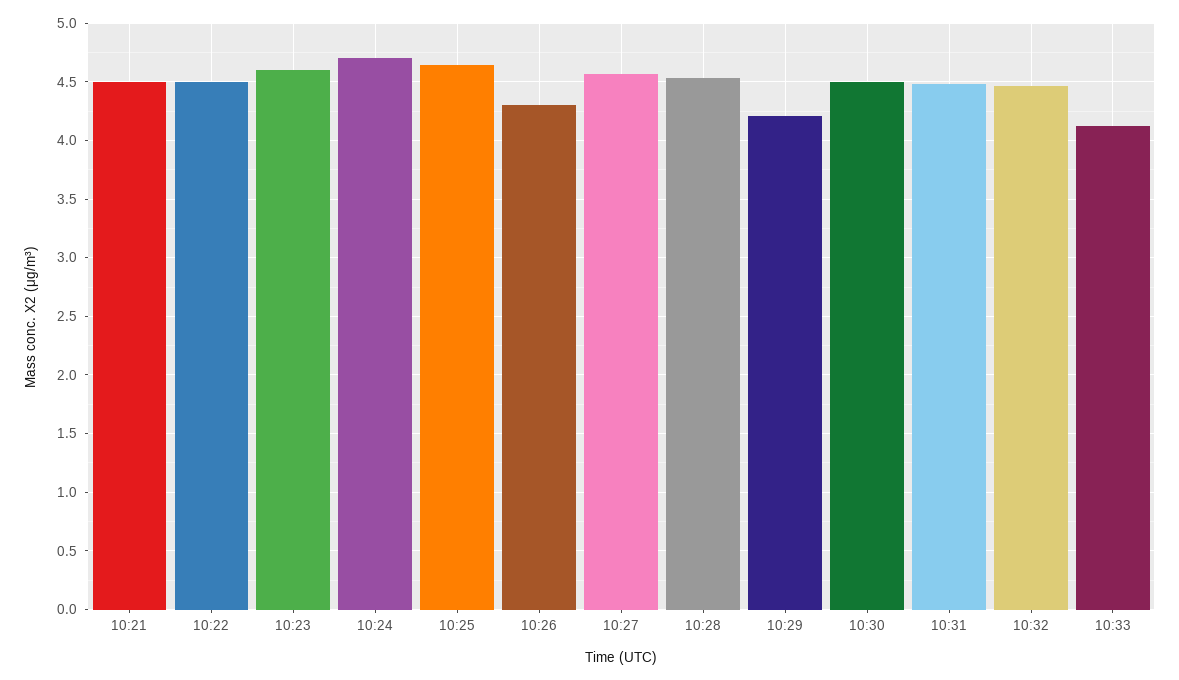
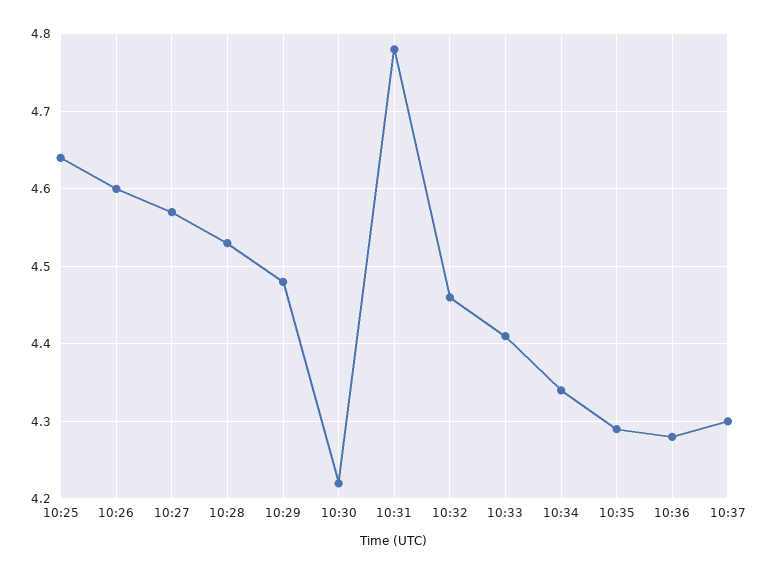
10:21: 4.5 -> none
10:22: 4.5 -> none
10:23: 4.6 -> none
10:24: 4.7 -> none
10:26: 4.3 -> 4.6
10:29: 4.2 -> 4.48
10:30: 4.5 -> 4.22
10:31: 4.5 -> 4.78
10:33: 4.1 -> 4.41
10:34: none -> 4.34
10:35: none -> 4.29
10:36: none -> 4.28
10:37: none -> 4.3

